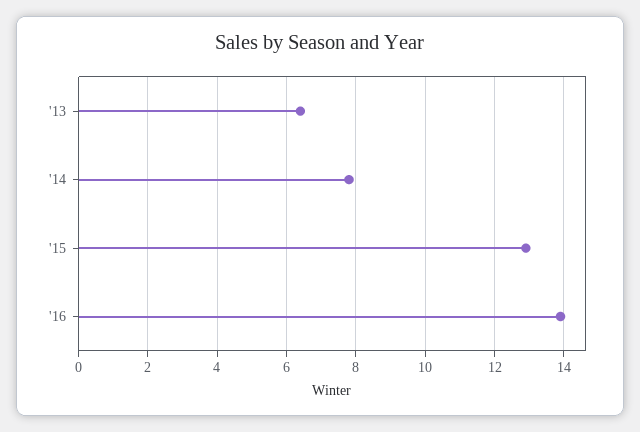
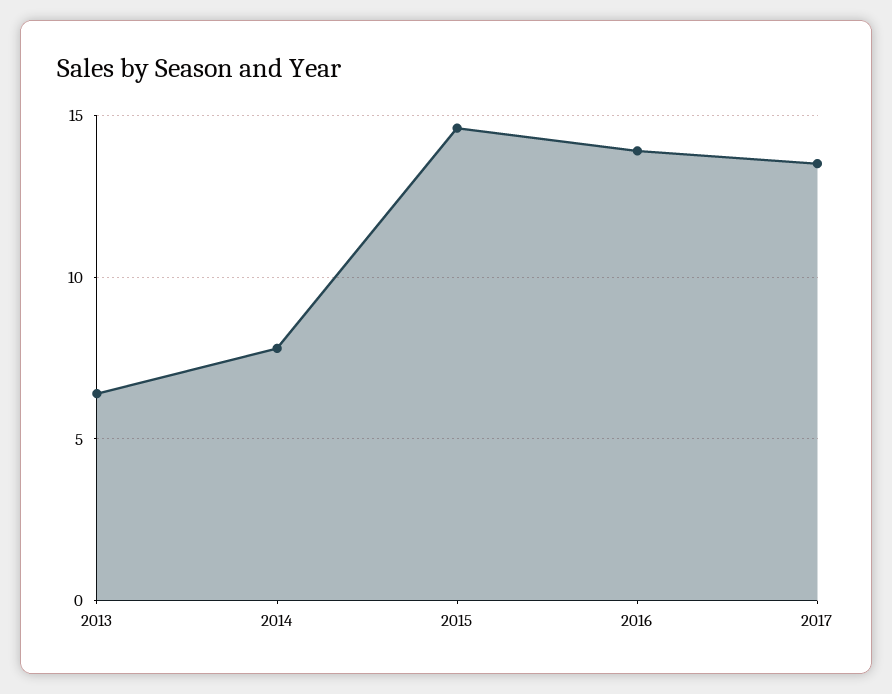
'15: 13 -> 14.5
2017: none -> 13.5

